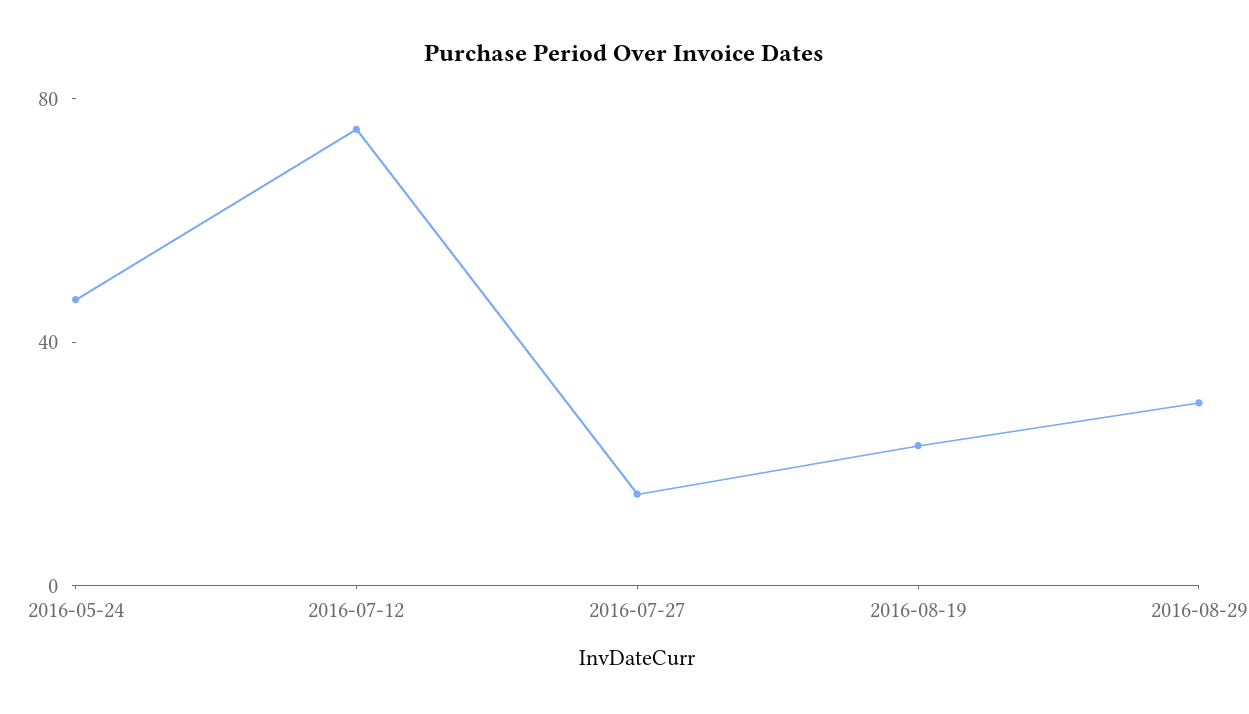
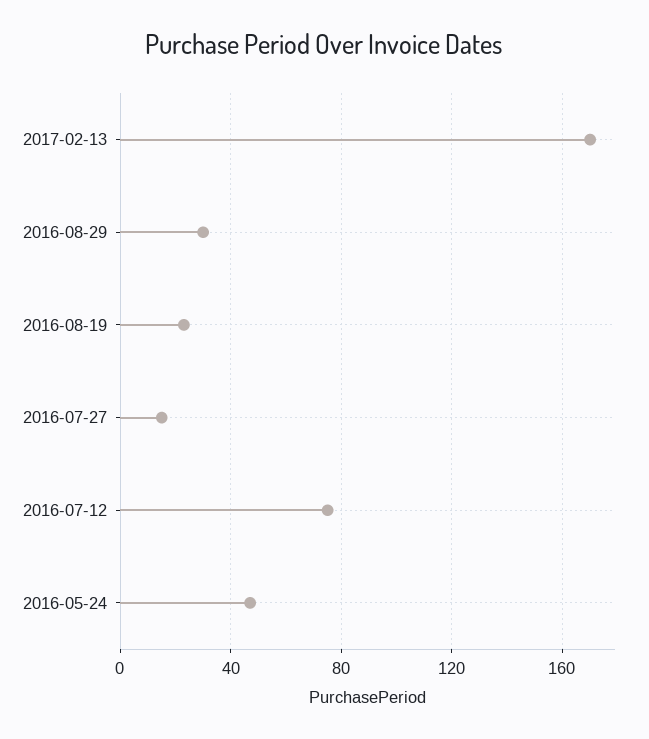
2017-02-13: none -> 170

